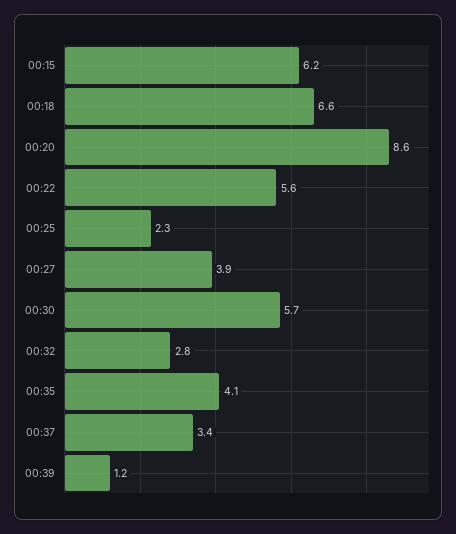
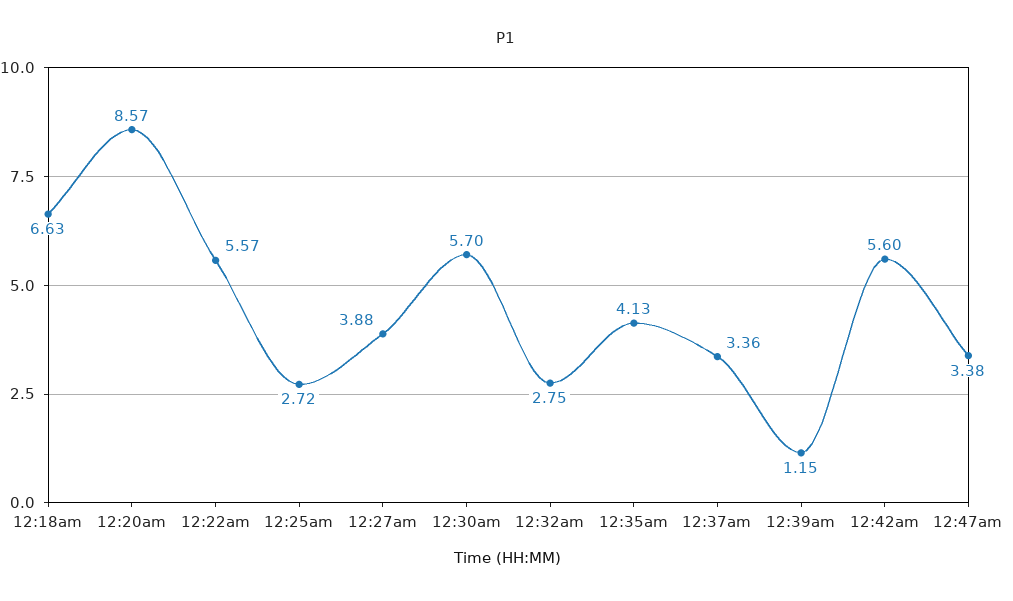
00:15: 6.2 -> none
00:25: 2.3 -> 2.72
12:42am: none -> 5.6
12:47am: none -> 3.38

